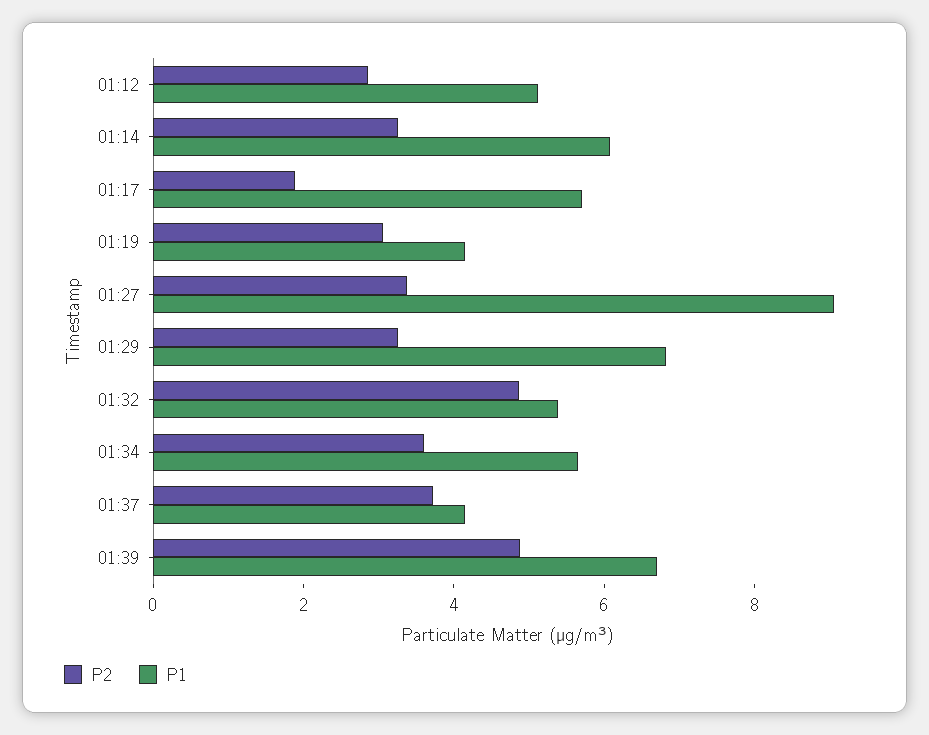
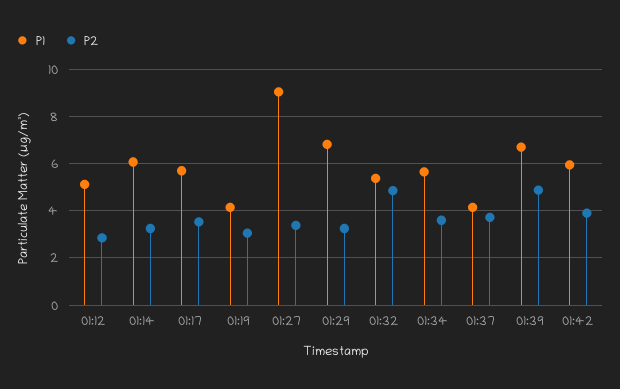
P2, 01:17: 2 -> 3.5
P1, 01:42: none -> 6
P2, 01:42: none -> 4

